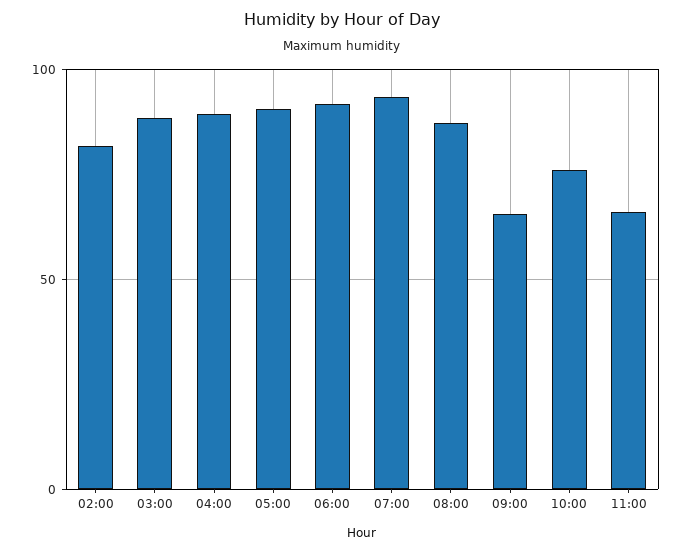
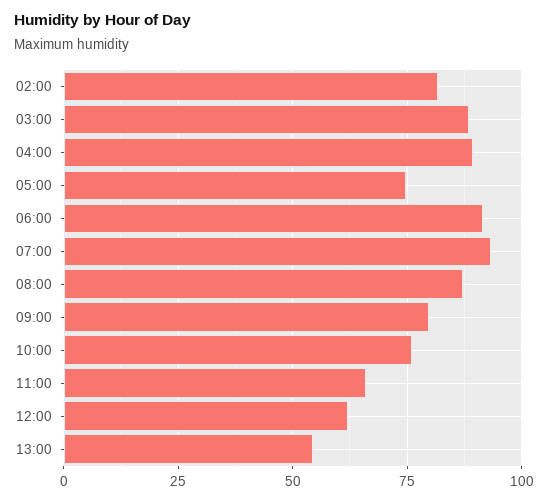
05:00: 90 -> 75
09:00: 65 -> 80
12:00: none -> 62.5
13:00: none -> 55

